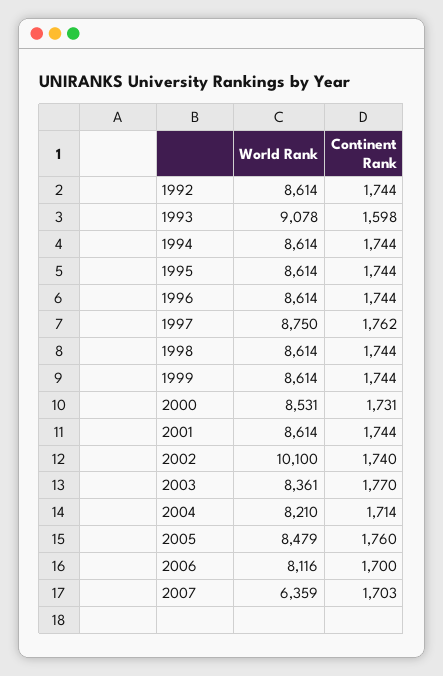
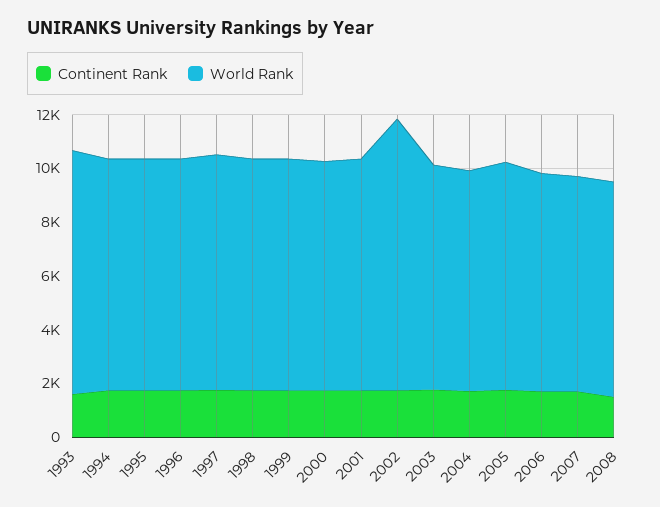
World Rank, 1992: 8614 -> none
Continent Rank, 1992: 1744 -> none
World Rank, 2007: 6359 -> 8000
Continent Rank, 2008: none -> 1500
World Rank, 2008: none -> 8000

